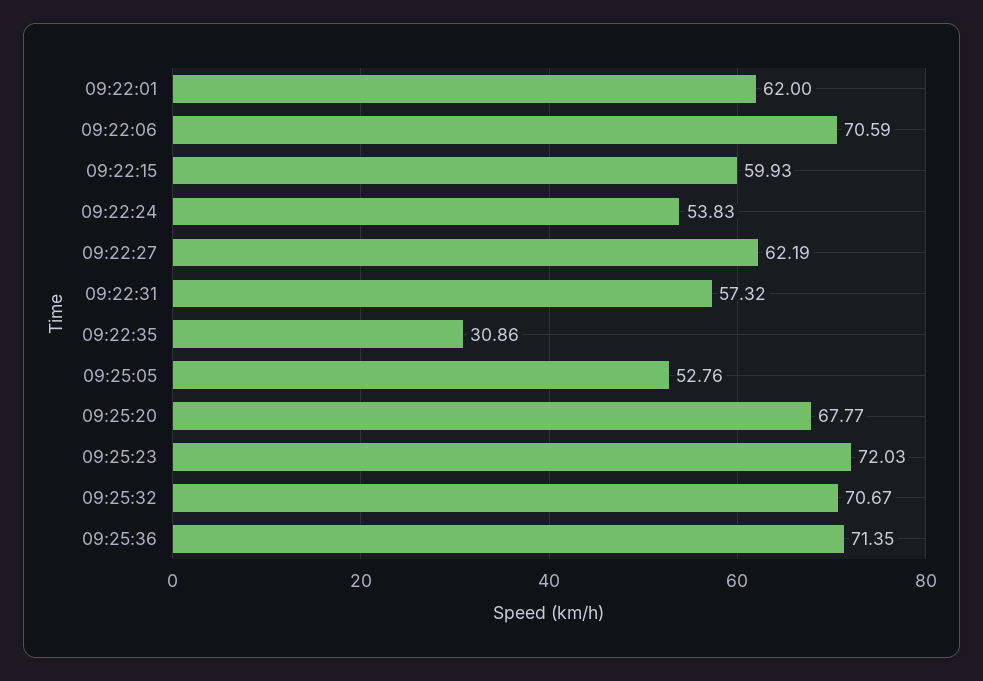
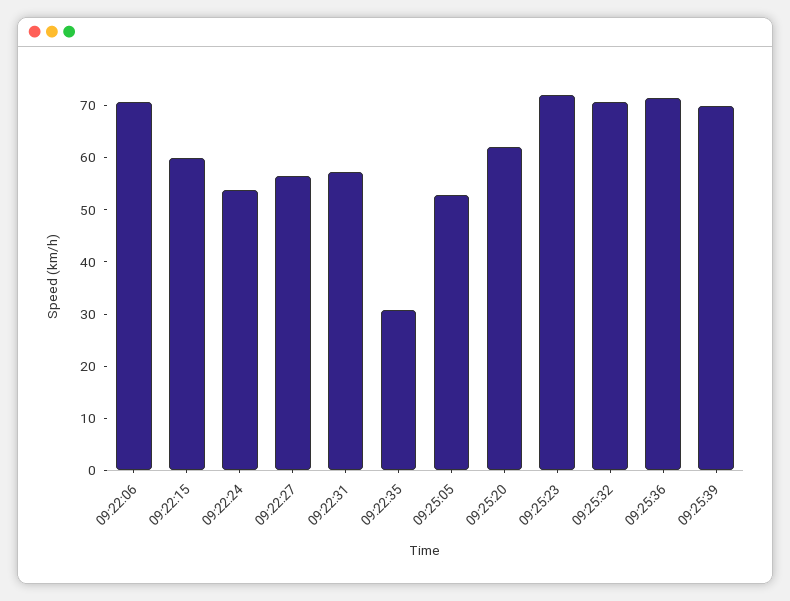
09:22:01: 62 -> none
09:22:27: 62.19 -> 56
09:25:20: 67.77 -> 62
09:25:39: none -> 70

